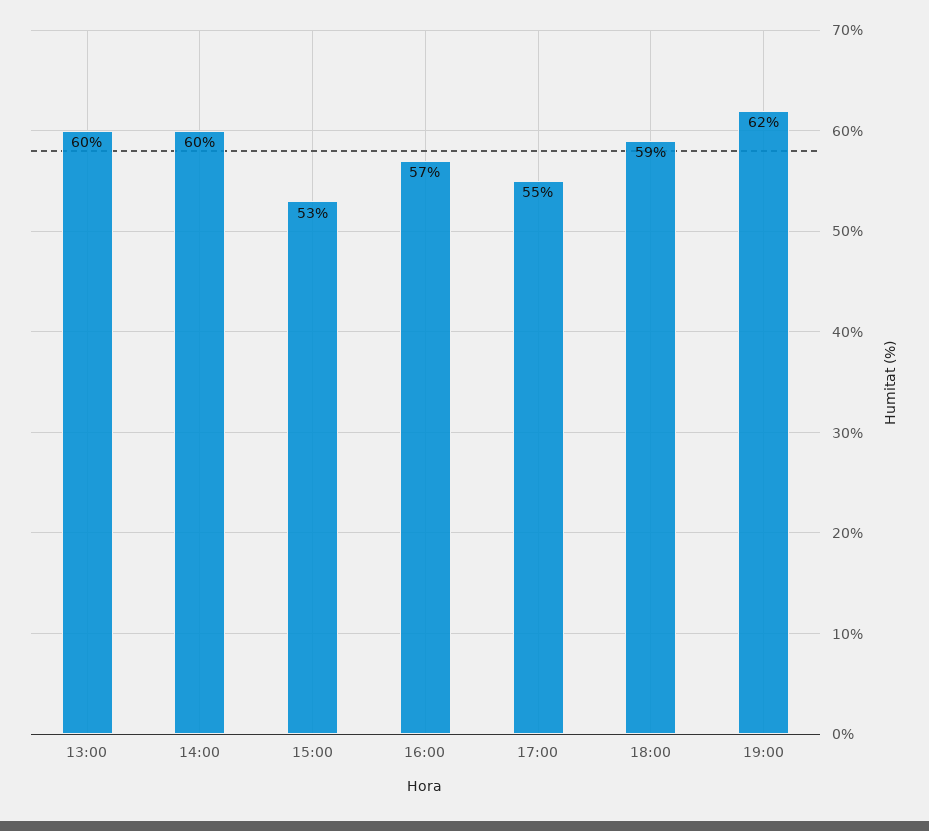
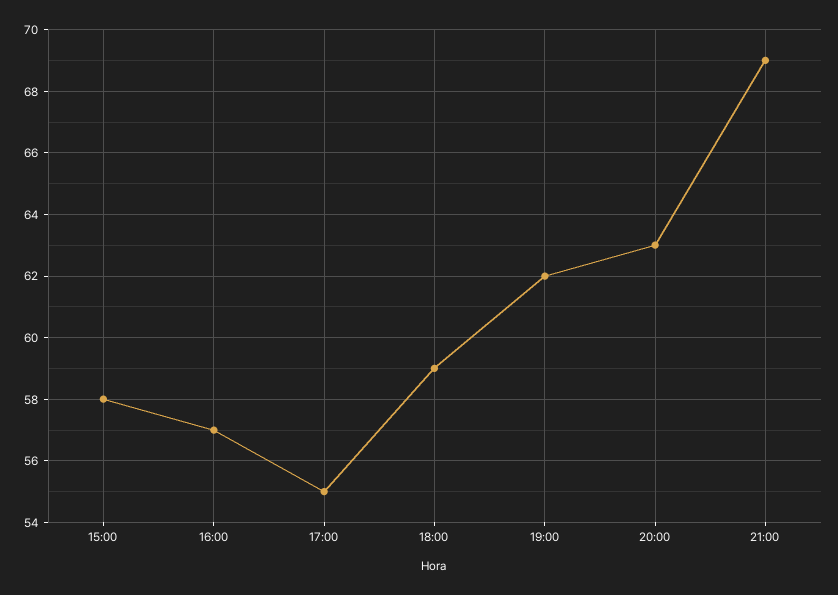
13:00: 60 -> none
14:00: 60 -> none
15:00: 53 -> 58
20:00: none -> 63
21:00: none -> 69

